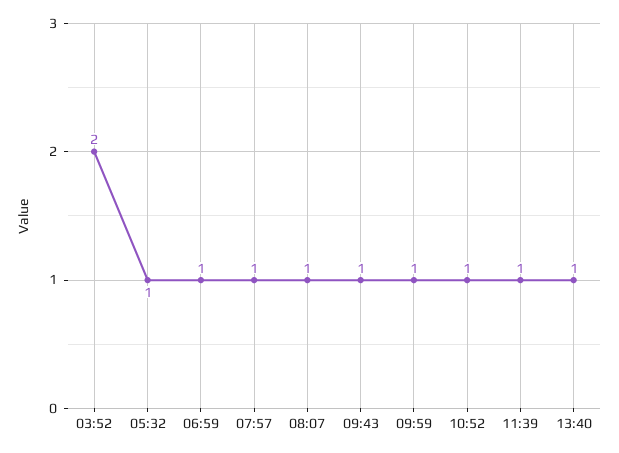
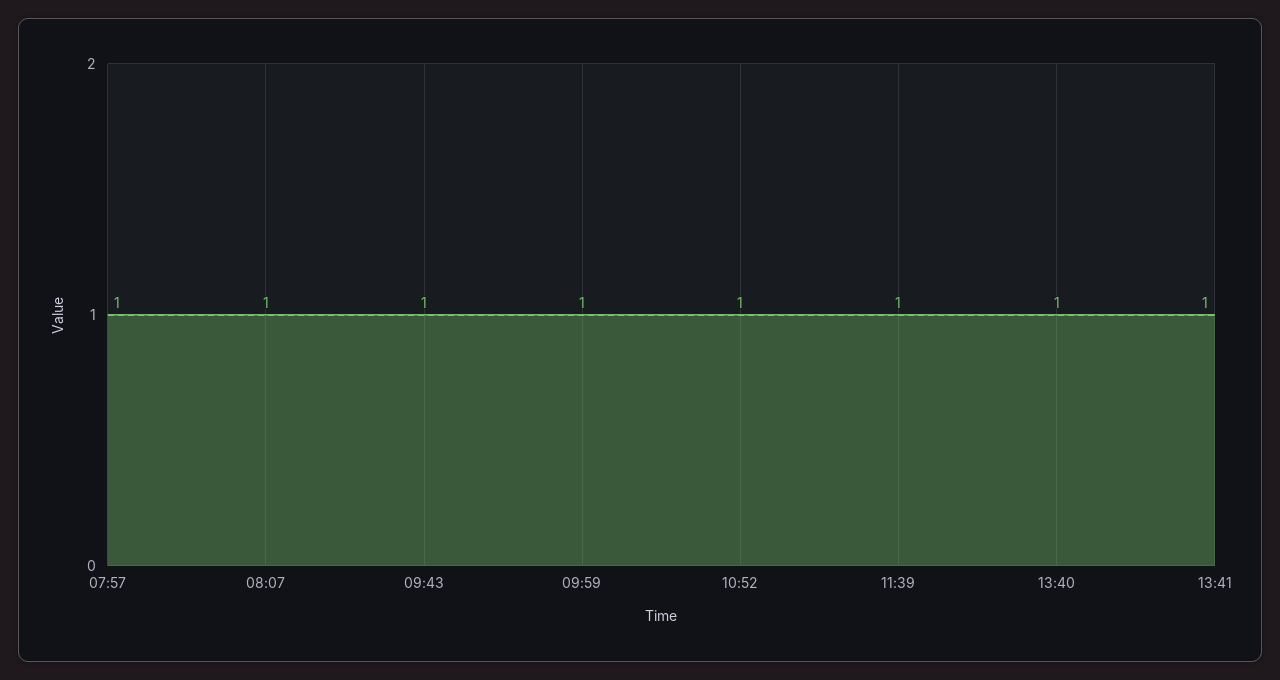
03:52: 2 -> none
05:32: 1 -> none
06:59: 1 -> none
13:41: none -> 1

